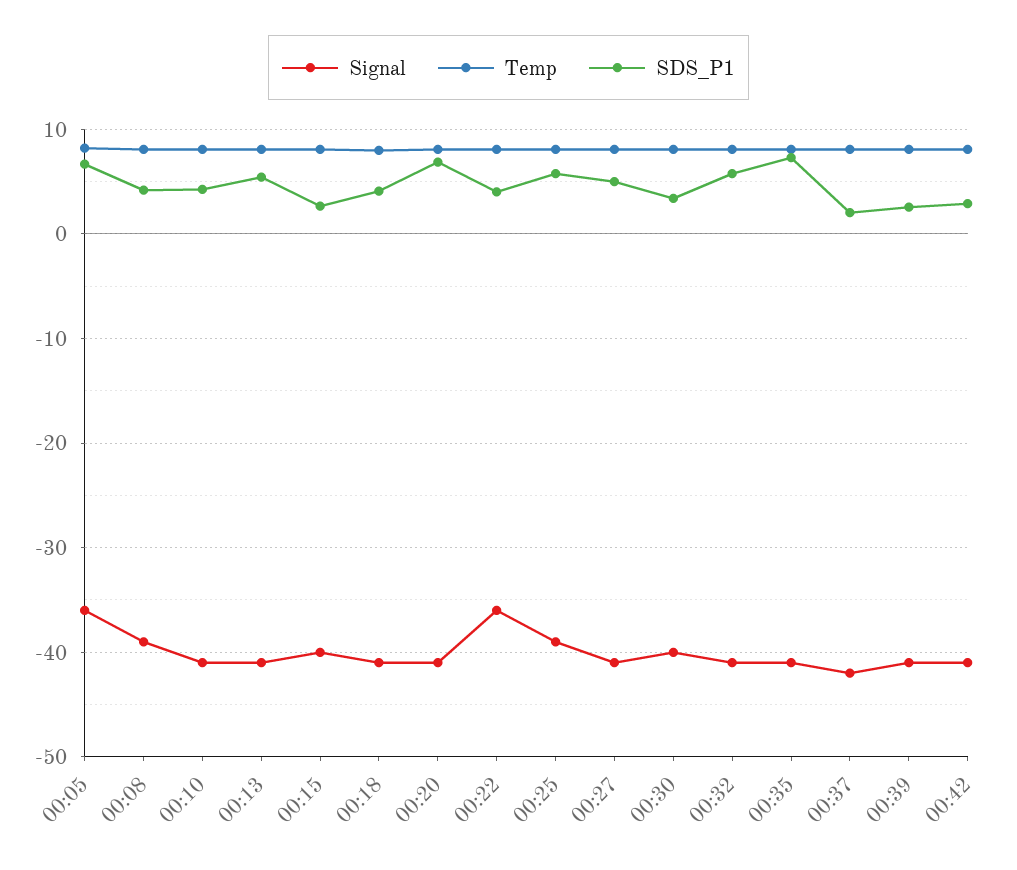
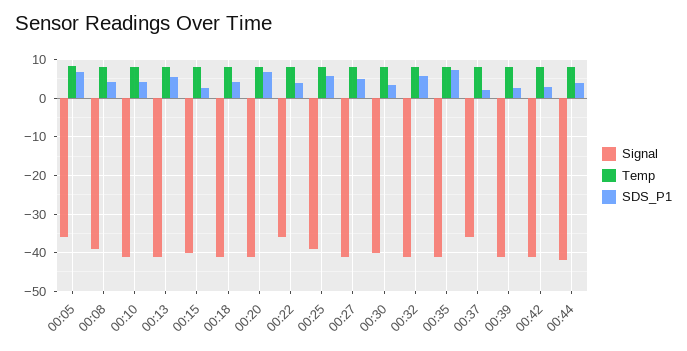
Signal, 00:37: -42 -> -36
Signal, 00:44: none -> -42
Temp, 00:44: none -> 8
SDS_P1, 00:44: none -> 4

